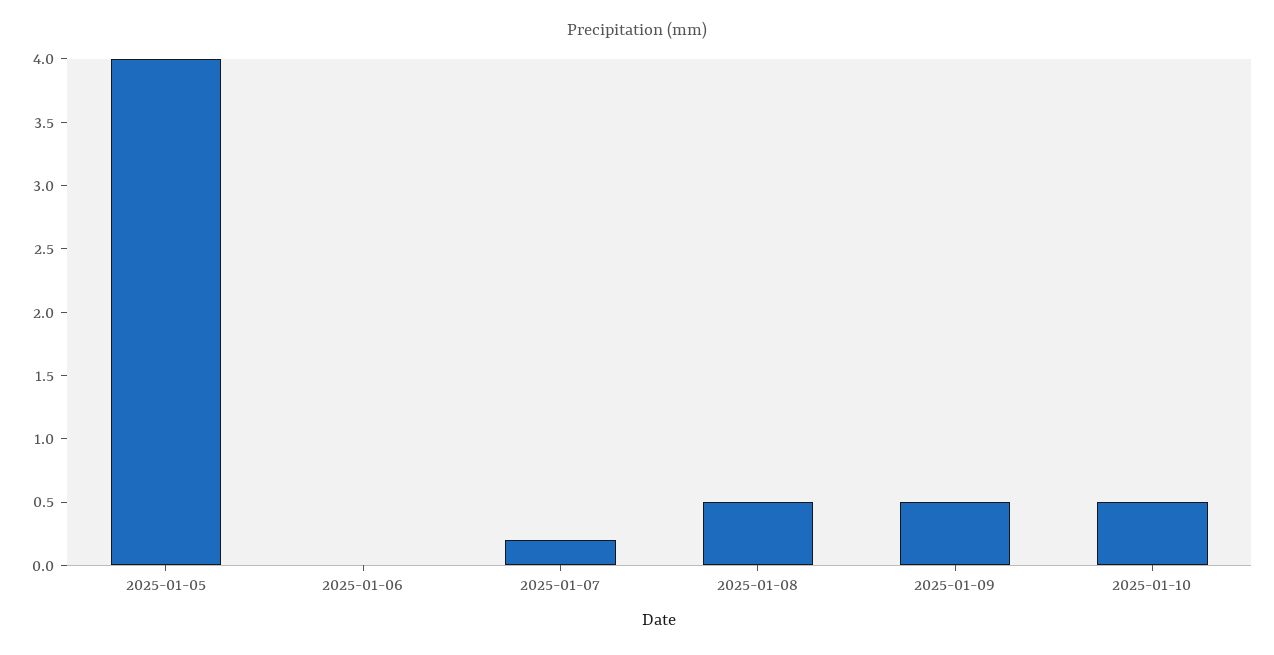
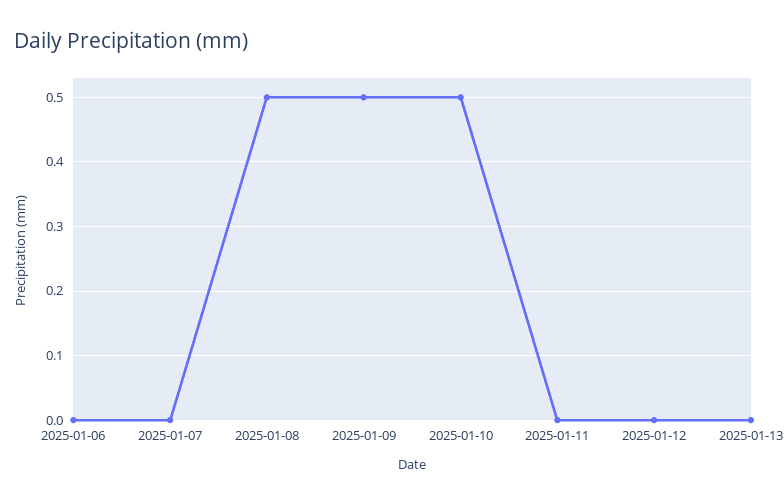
2025-01-05: 4 -> none
2025-01-07: 0.2 -> 0
2025-01-11: none -> 0
2025-01-12: none -> 0
2025-01-13: none -> 0

